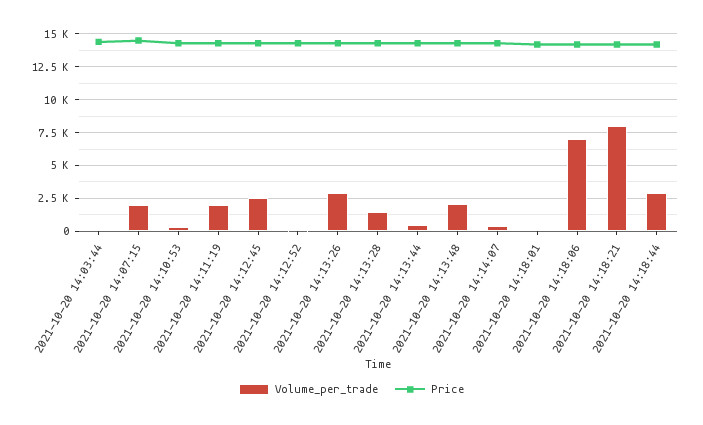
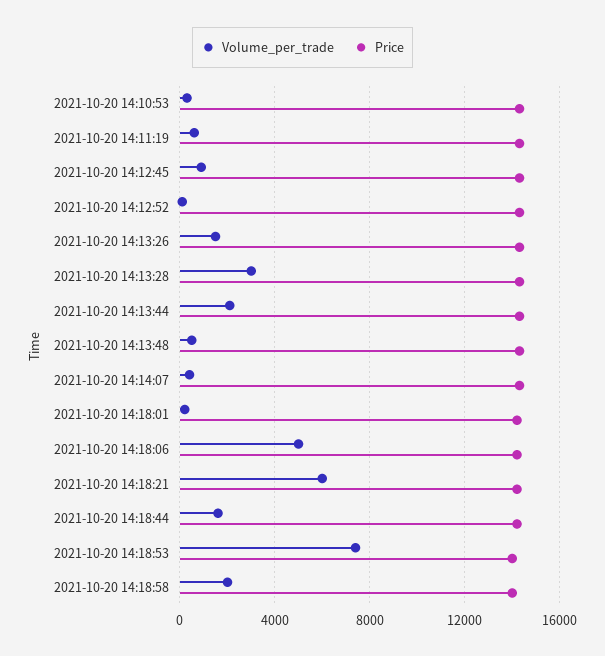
Volume_per_trade, 2021-10-20 14:03:44: 0 -> none
Price, 2021-10-20 14:03:44: 14500 -> none
Volume_per_trade, 2021-10-20 14:07:15: 2000 -> none
Price, 2021-10-20 14:07:15: 14500 -> none
Volume_per_trade, 2021-10-20 14:11:19: 2000 -> 500
Volume_per_trade, 2021-10-20 14:12:45: 2500 -> 1000
Volume_per_trade, 2021-10-20 14:13:26: 3000 -> 1500
Volume_per_trade, 2021-10-20 14:13:28: 1500 -> 3000
Volume_per_trade, 2021-10-20 14:13:44: 500 -> 2000
Volume_per_trade, 2021-10-20 14:13:48: 2000 -> 500
Volume_per_trade, 2021-10-20 14:18:06: 7000 -> 5000
Volume_per_trade, 2021-10-20 14:18:21: 8000 -> 6000
Volume_per_trade, 2021-10-20 14:18:44: 3000 -> 1500
Volume_per_trade, 2021-10-20 14:18:53: none -> 7500
Price, 2021-10-20 14:18:53: none -> 14000
Volume_per_trade, 2021-10-20 14:18:58: none -> 2000
Price, 2021-10-20 14:18:58: none -> 14000

